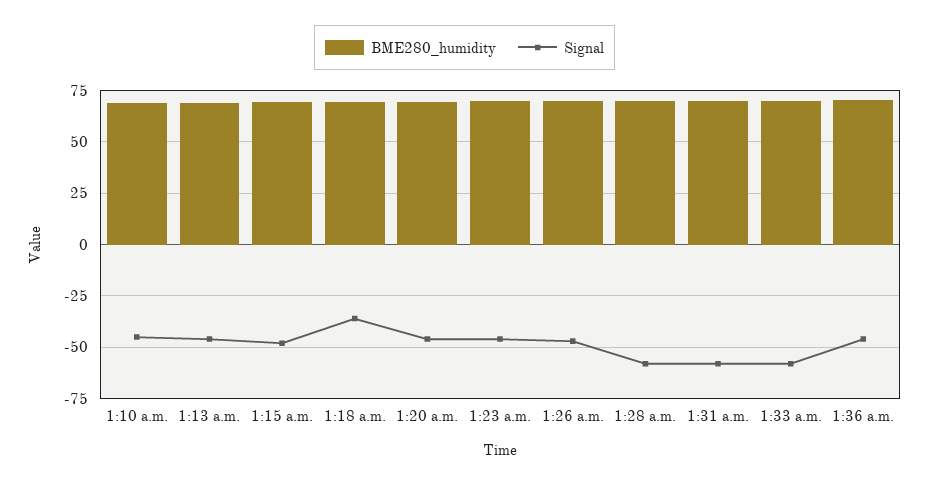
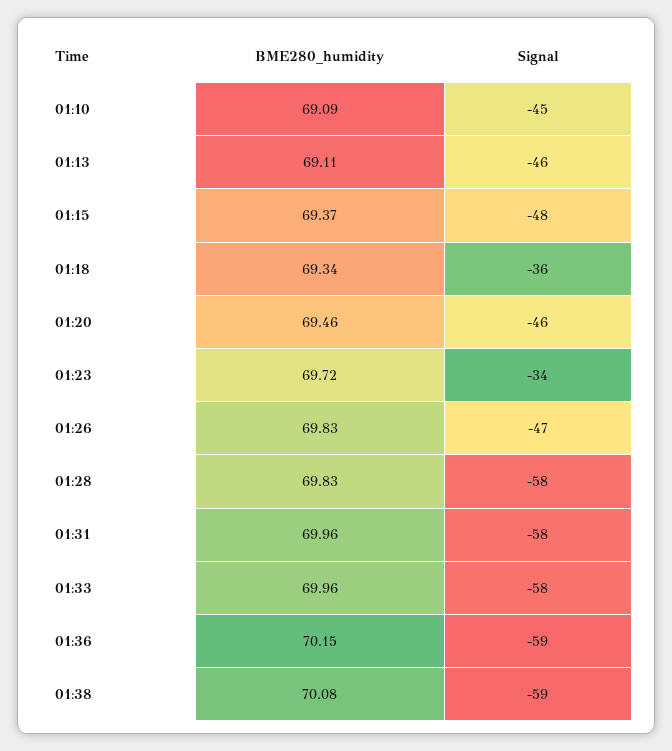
Signal, 1:23 a.m.: -45 -> -34
Signal, 1:36 a.m.: -45 -> -59
BME280_humidity, 01:38: none -> 70.08
Signal, 01:38: none -> -59

